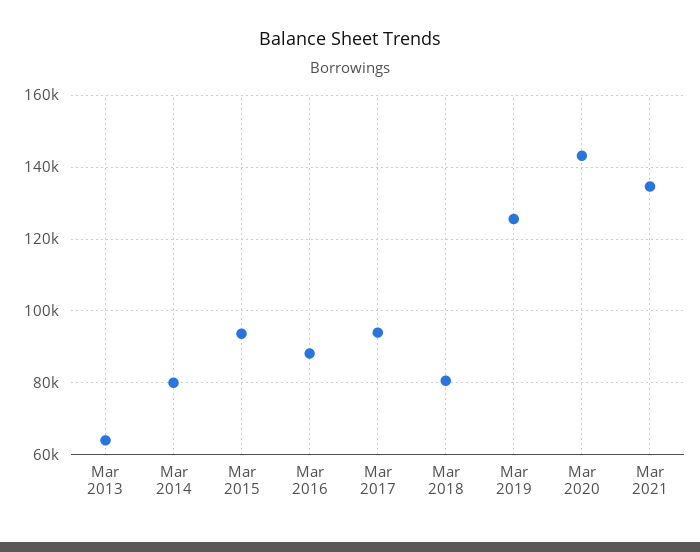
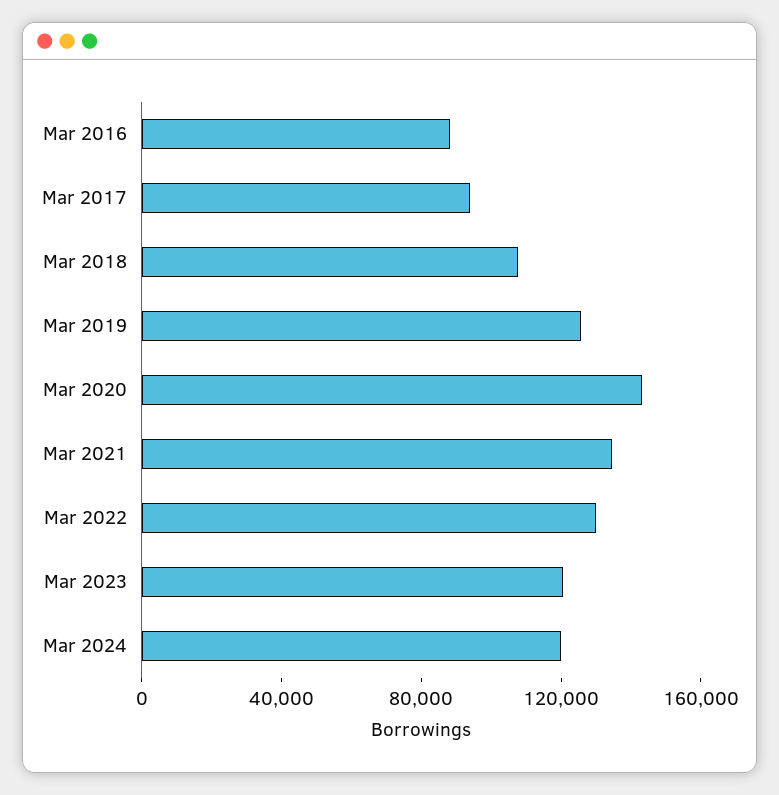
Mar 2013: 64000 -> none
Mar 2014: 80000 -> none
Mar 2015: 94000 -> none
Mar 2018: 80000 -> 110000
Mar 2022: none -> 130000
Mar 2023: none -> 120000
Mar 2024: none -> 120000

